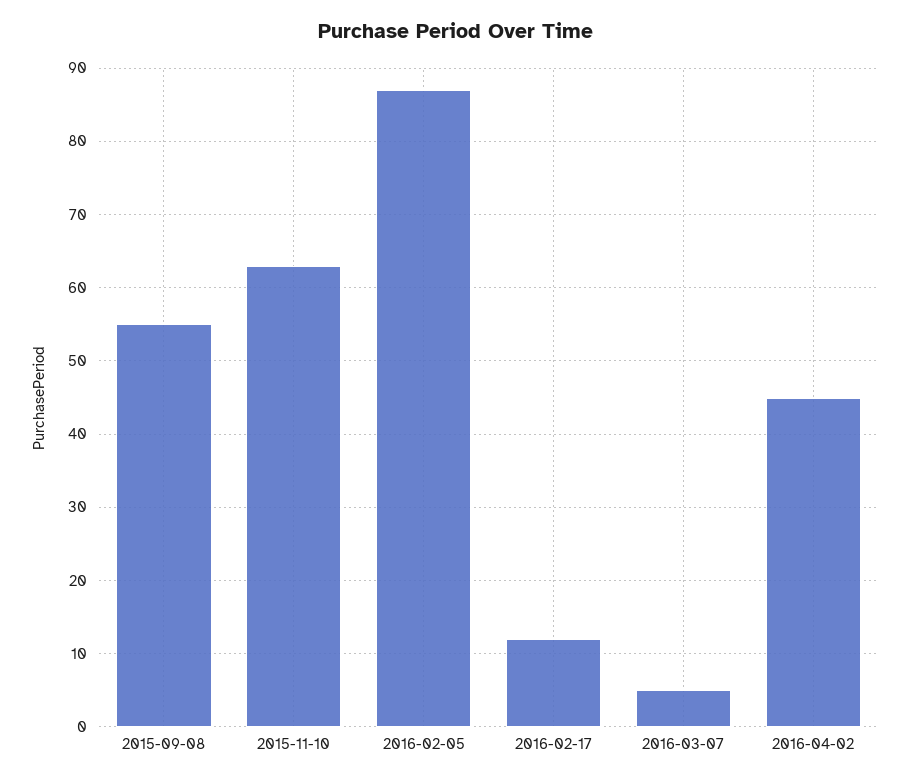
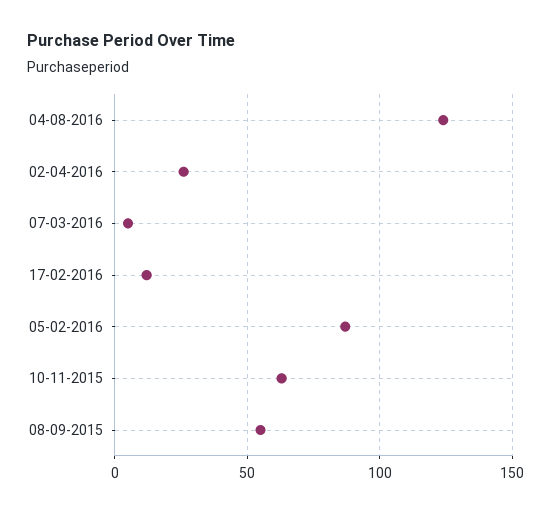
2016-04-02: 45 -> 25
04-08-2016: none -> 125

